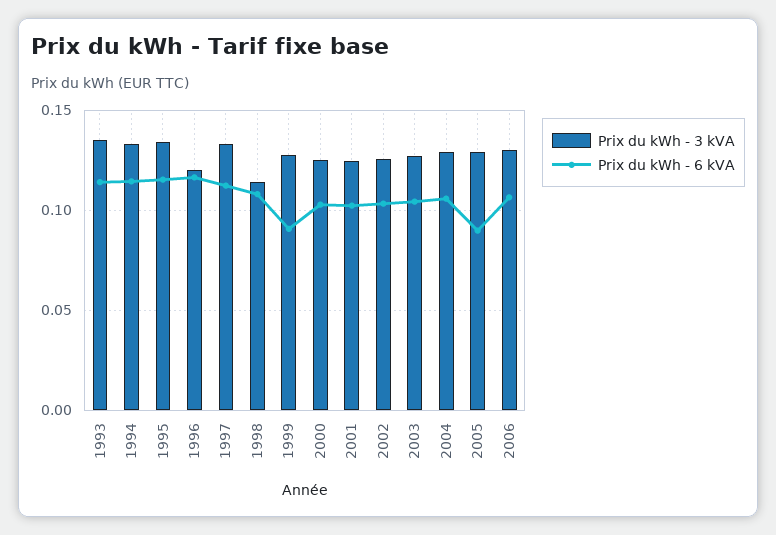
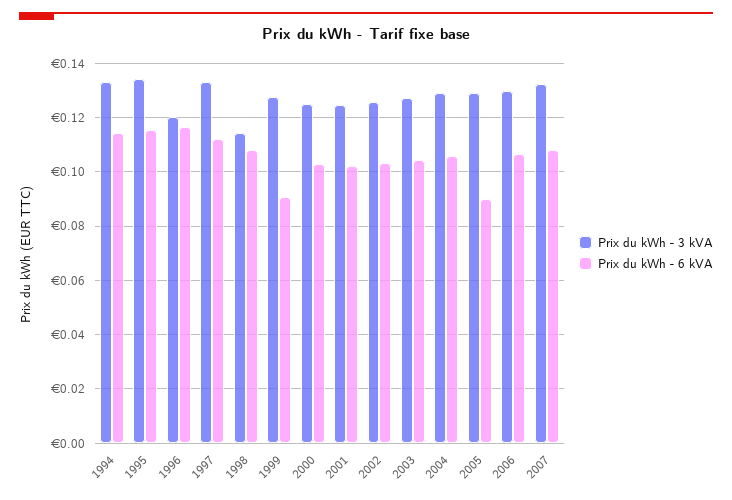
Prix du kWh - 3 kVA, 1993: 0.135 -> none
Prix du kWh - 6 kVA, 1993: 0.115 -> none
Prix du kWh - 3 kVA, 2007: none -> 0.1325
Prix du kWh - 6 kVA, 2007: none -> 0.1075

